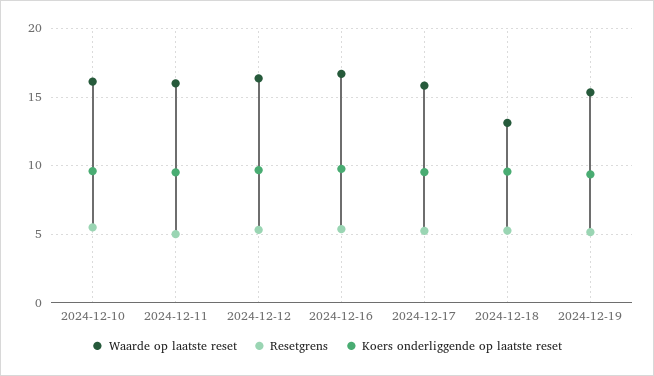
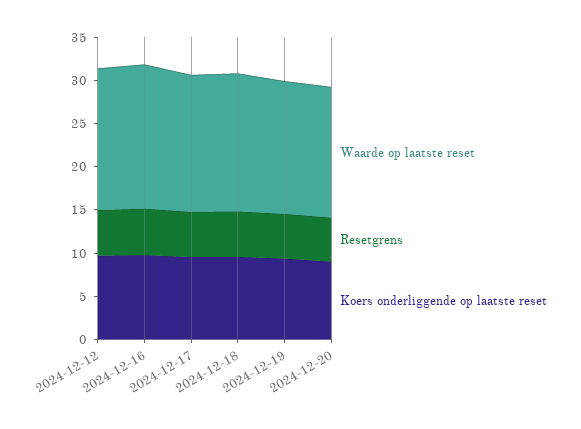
Waarde op laatste reset, 2024-12-10: 16 -> none
Resetgrens, 2024-12-10: 5.5 -> none
Koers onderliggende op laatste reset, 2024-12-10: 9.5 -> none
Waarde op laatste reset, 2024-12-11: 16 -> none
Resetgrens, 2024-12-11: 5 -> none
Koers onderliggende op laatste reset, 2024-12-11: 9.5 -> none
Waarde op laatste reset, 2024-12-18: 13 -> 16
Waarde op laatste reset, 2024-12-20: none -> 15
Resetgrens, 2024-12-20: none -> 5
Koers onderliggende op laatste reset, 2024-12-20: none -> 9

